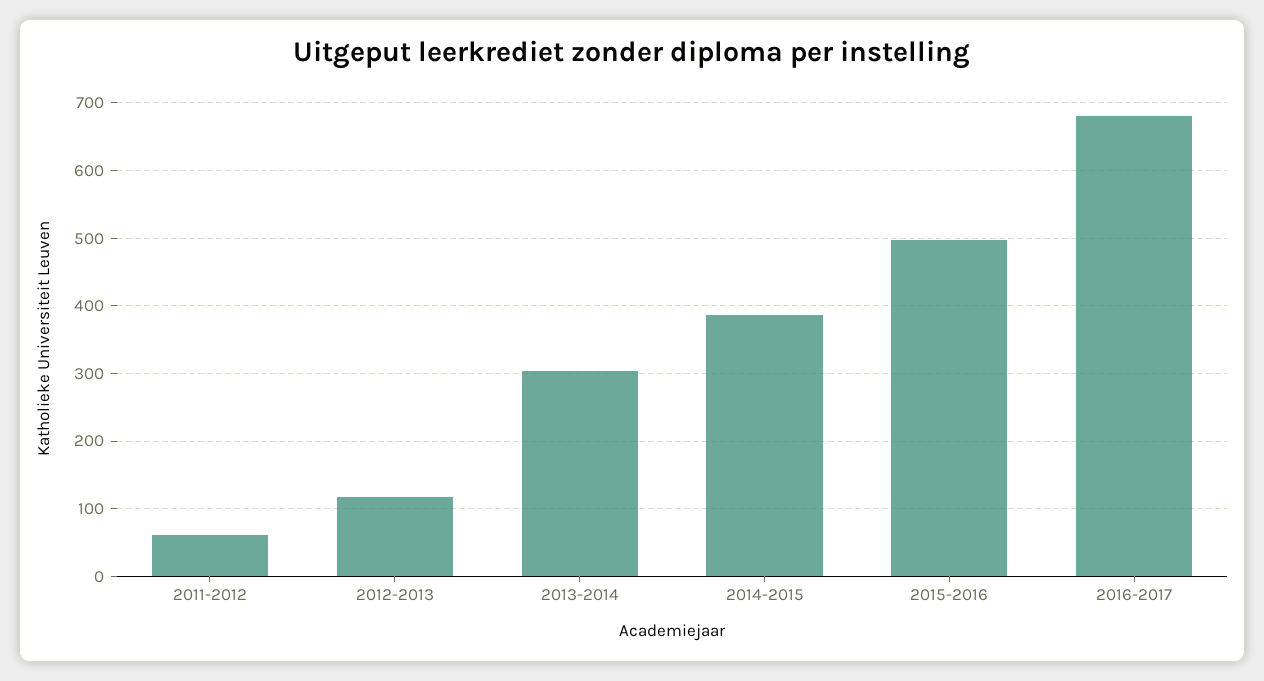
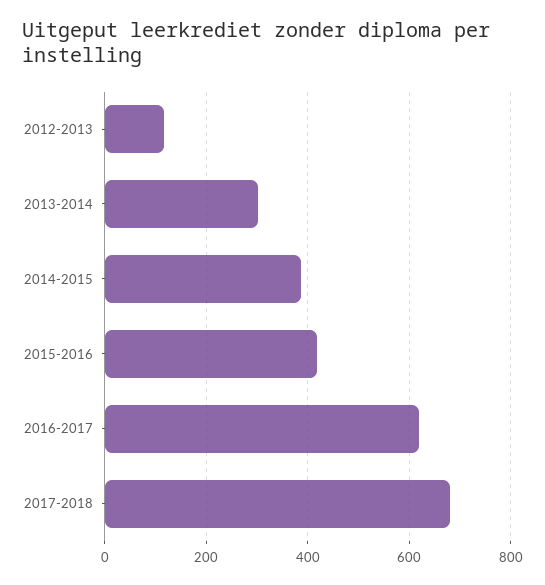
2011-2012: 60 -> none
2015-2016: 500 -> 420
2016-2017: 680 -> 620
2017-2018: none -> 680

